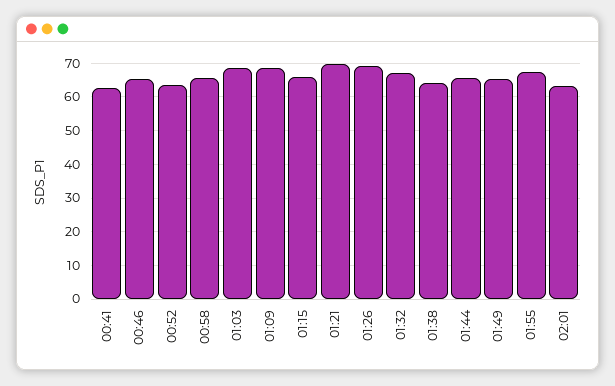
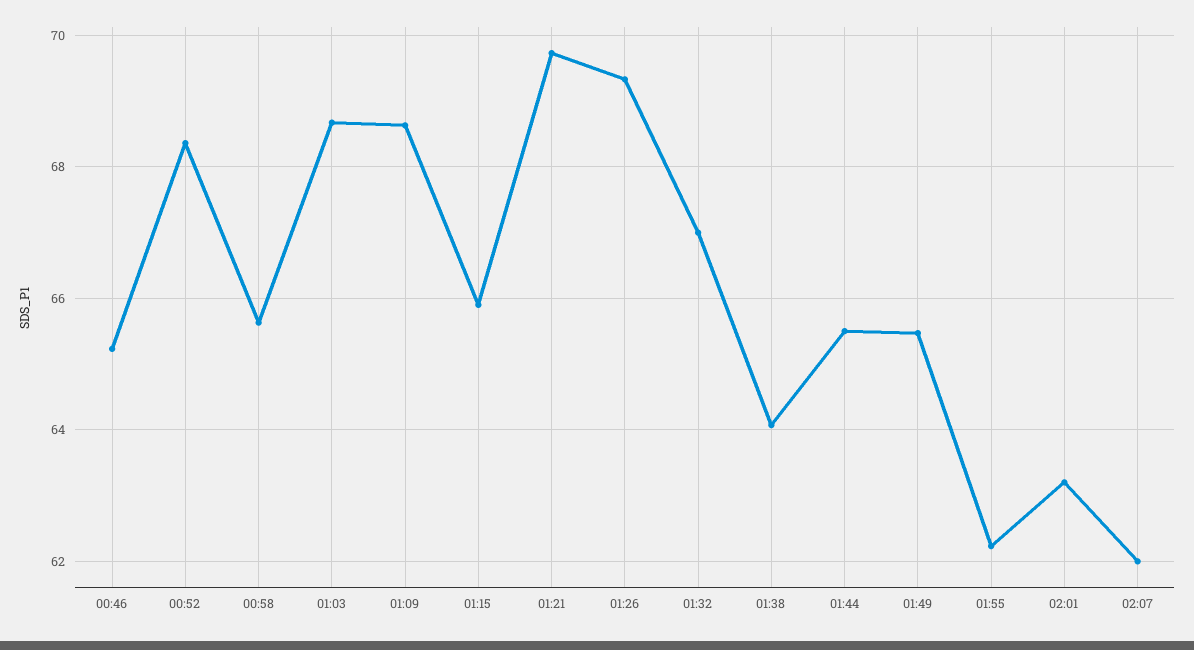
00:41: 62 -> none
00:52: 64 -> 68.4
01:55: 68 -> 62.2
02:07: none -> 62

